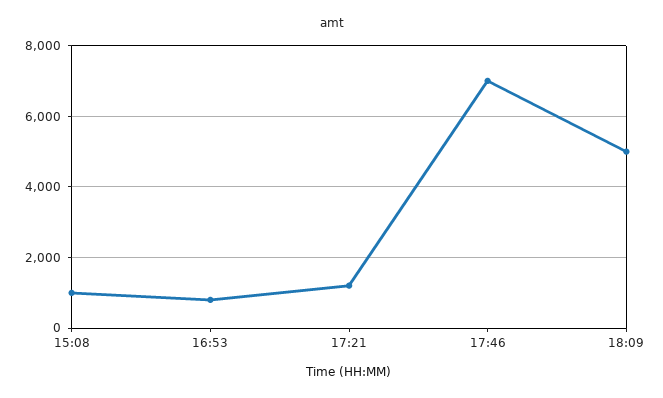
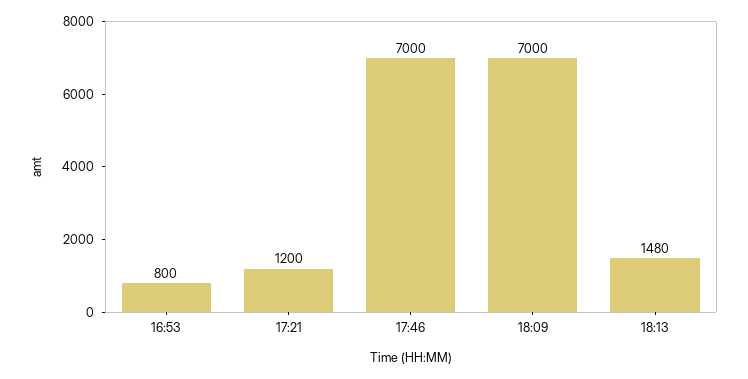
15:08: 1000 -> none
18:09: 5000 -> 7000
18:13: none -> 1480

